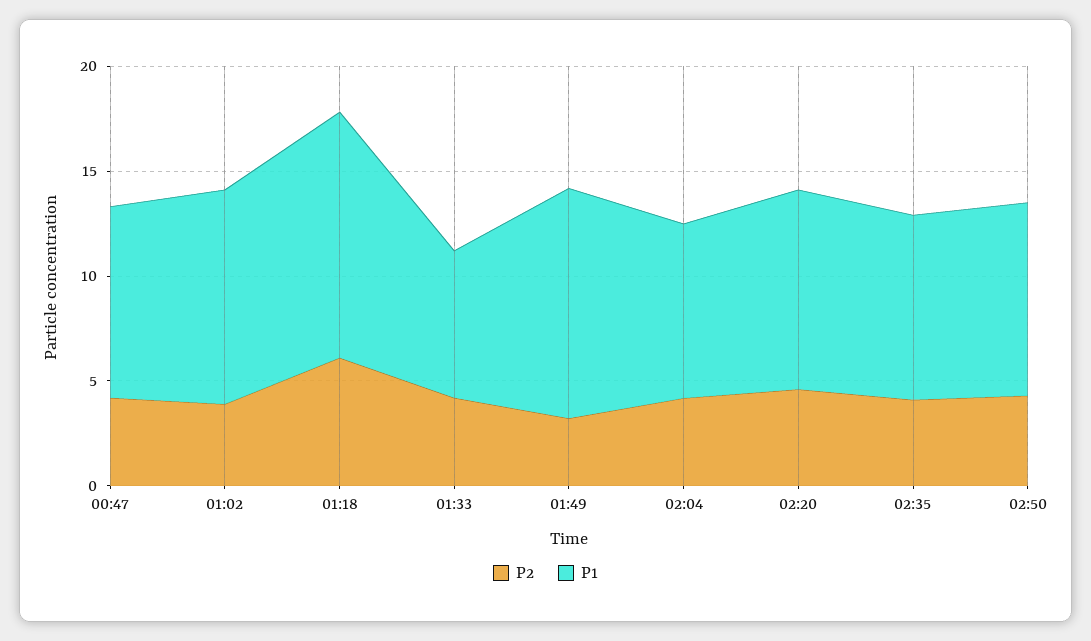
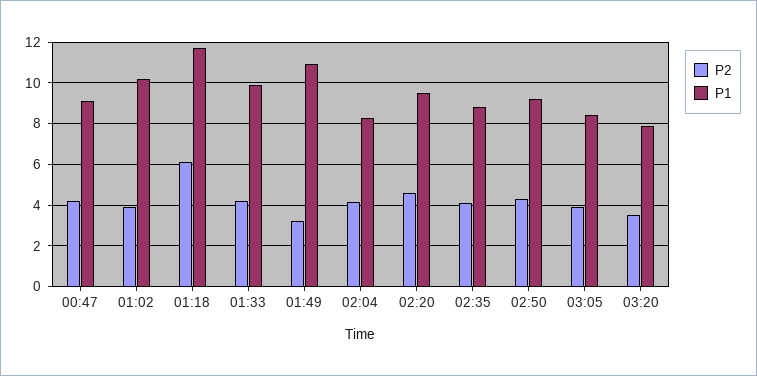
P1, 01:33: 7 -> 10
P2, 03:05: none -> 4
P1, 03:05: none -> 8.5
P2, 03:20: none -> 3.5
P1, 03:20: none -> 8

